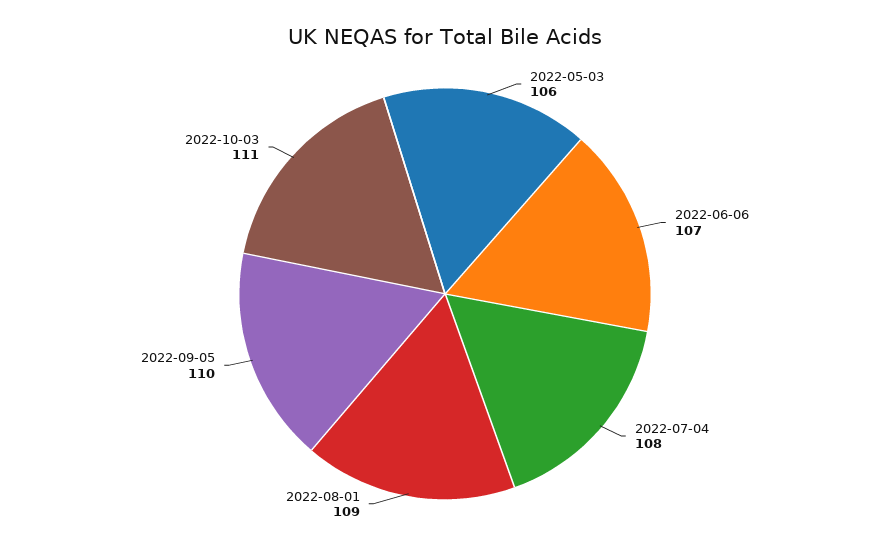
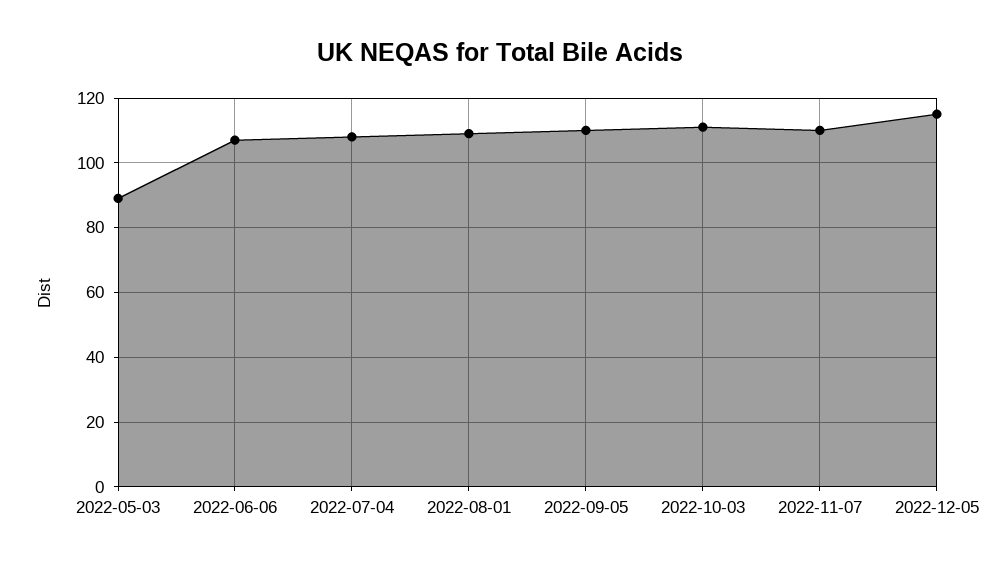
2022-05-03: 106 -> 90
2022-11-07: none -> 110
2022-12-05: none -> 115

